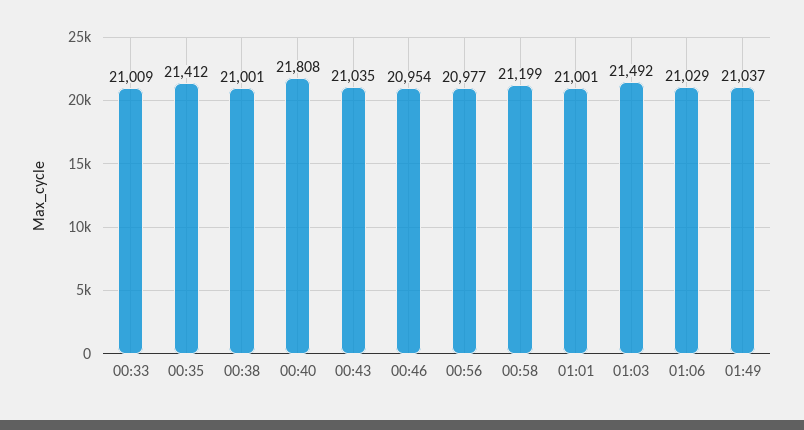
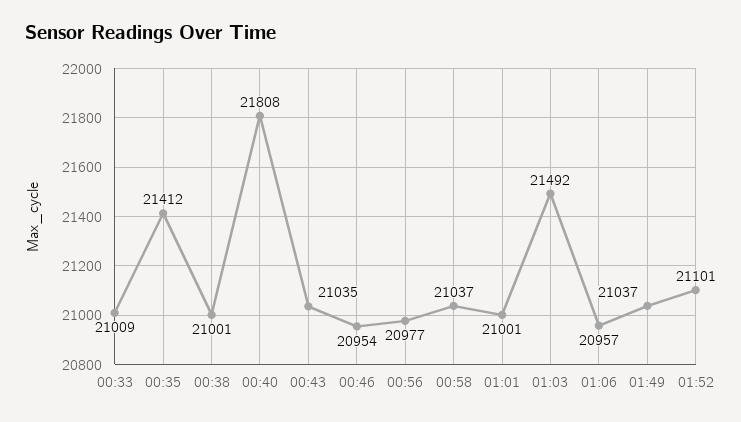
00:58: 21199 -> 21037
01:06: 21029 -> 20957
01:52: none -> 21101

